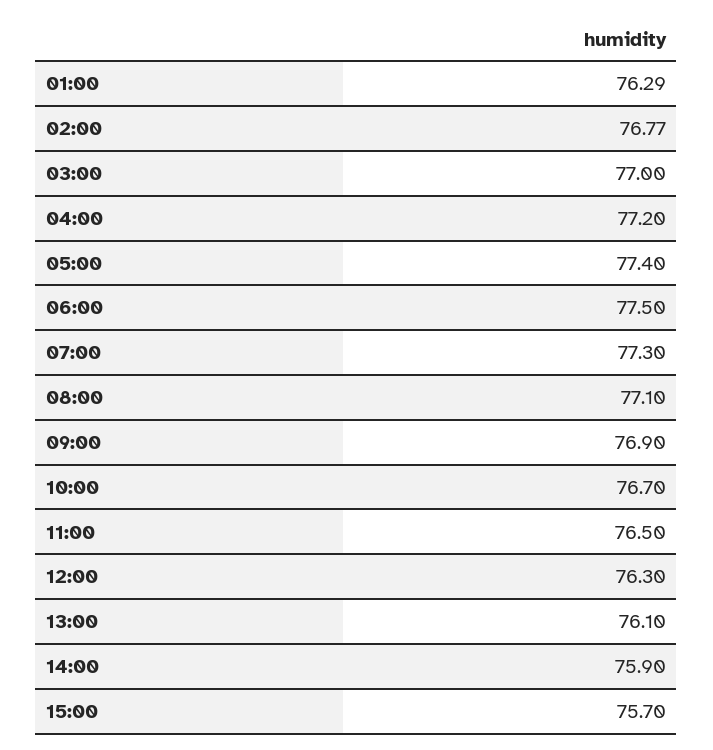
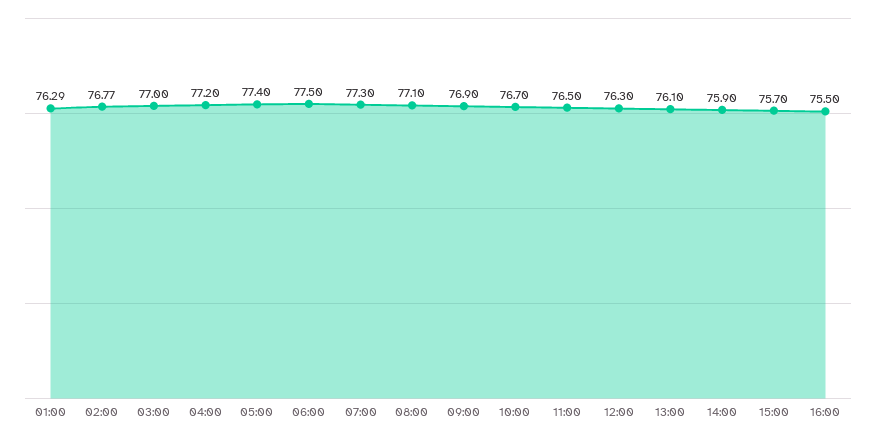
16:00: none -> 75.5

